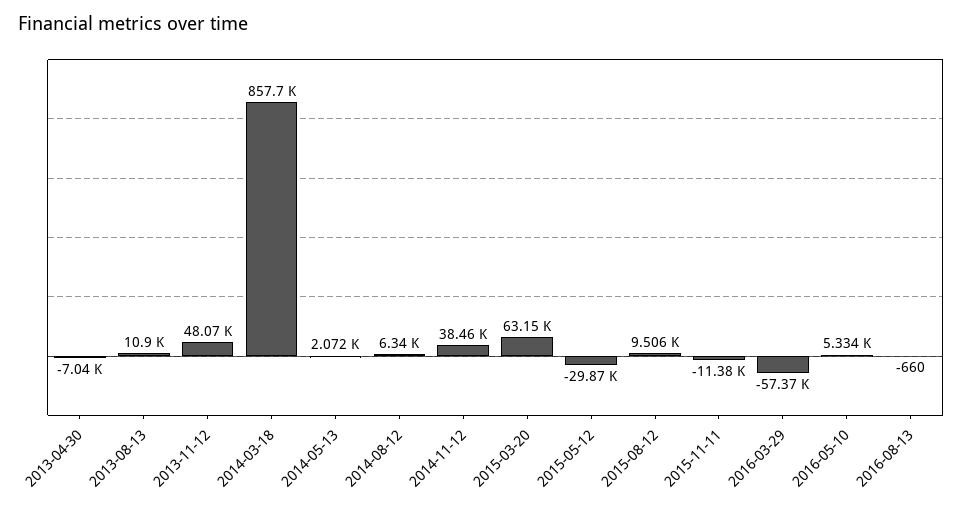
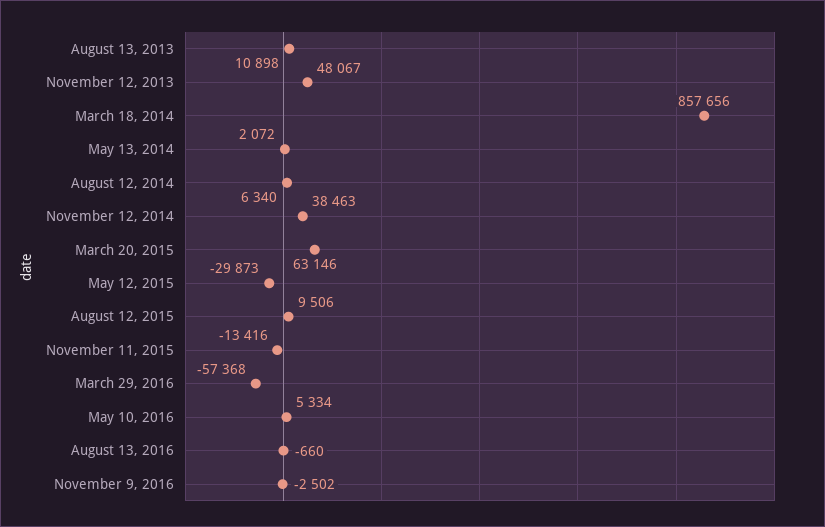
2013-04-30: -7040 -> none
2015-11-11: -11380 -> -13416
November 9, 2016: none -> -2502

